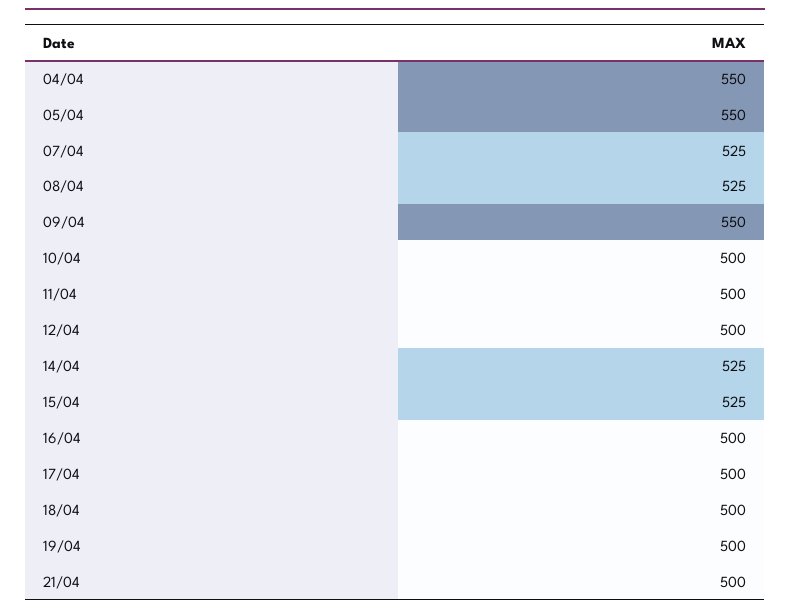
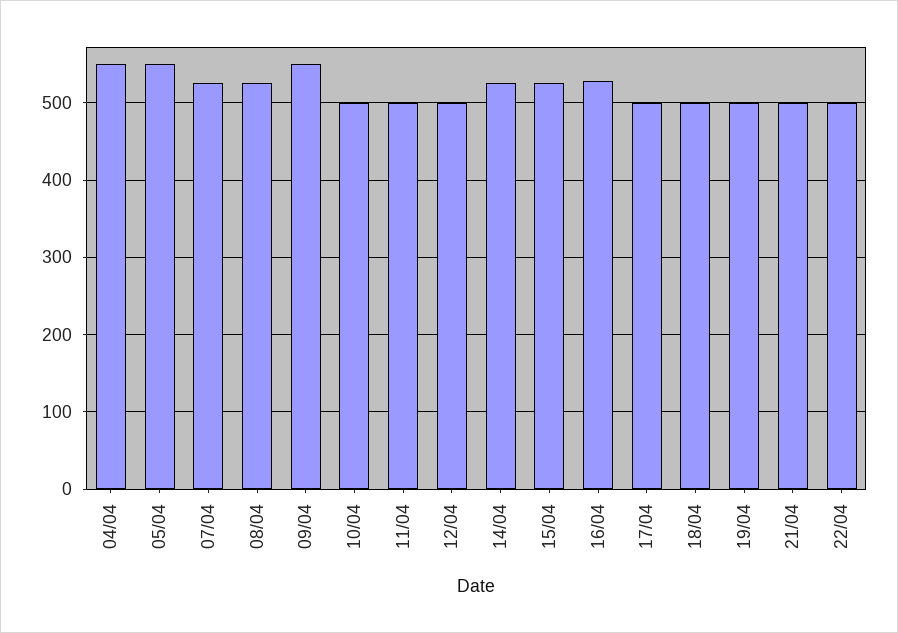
16/04: 500 -> 530
22/04: none -> 500

